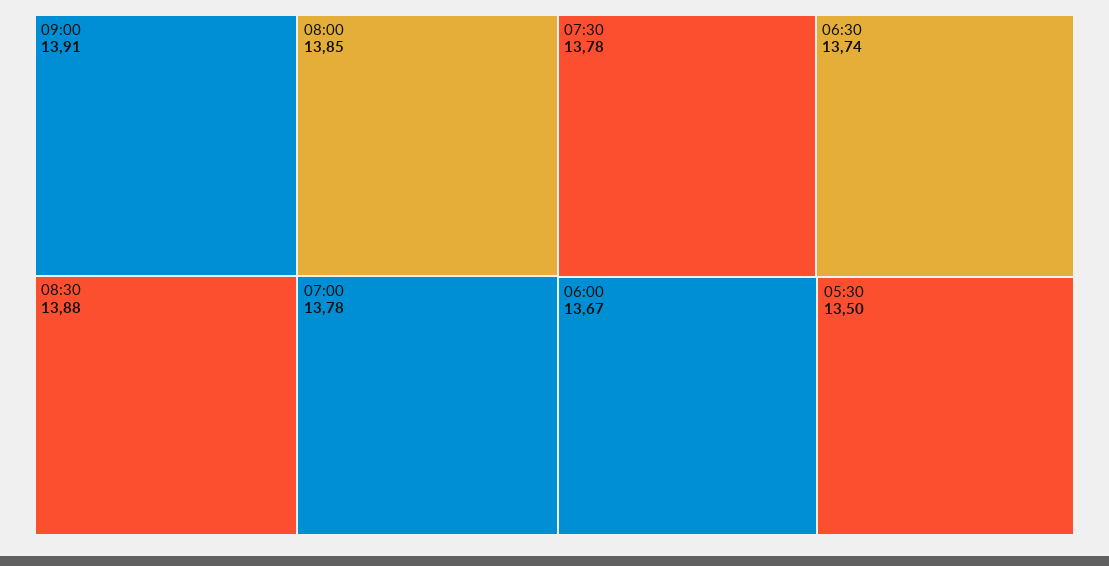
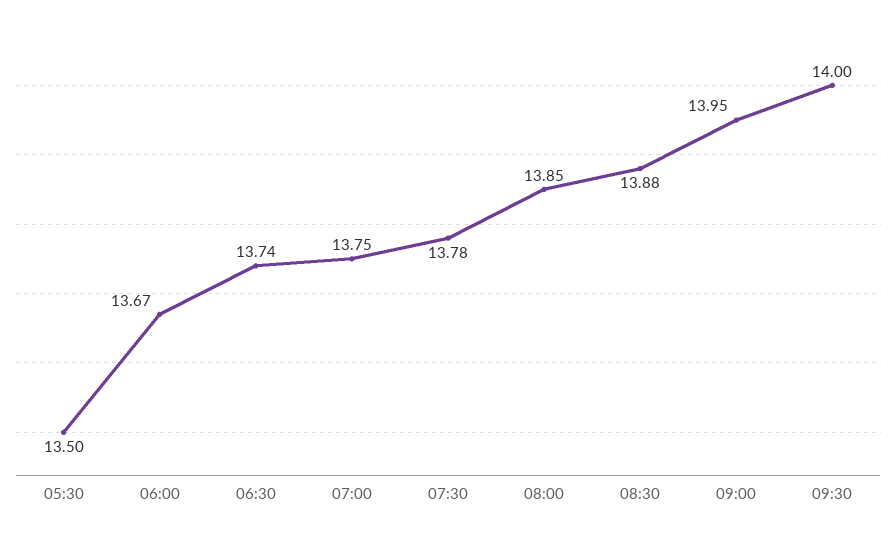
09:00: 13.91 -> 13.95
07:00: 13.78 -> 13.75
09:30: none -> 14

